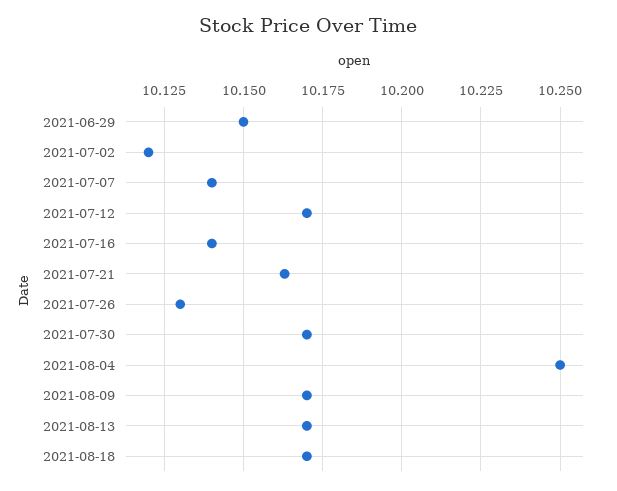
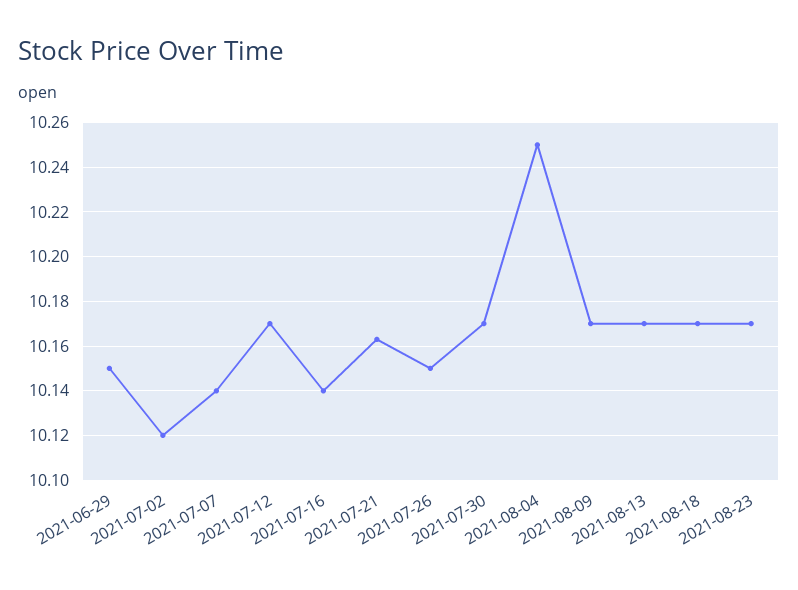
2021-07-26: 10.13 -> 10.15
2021-08-23: none -> 10.17

